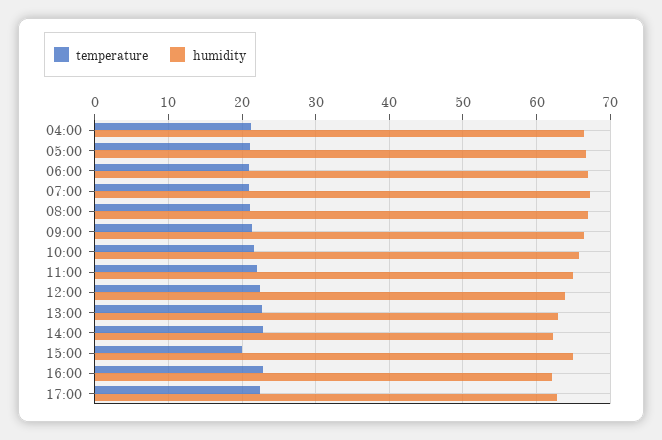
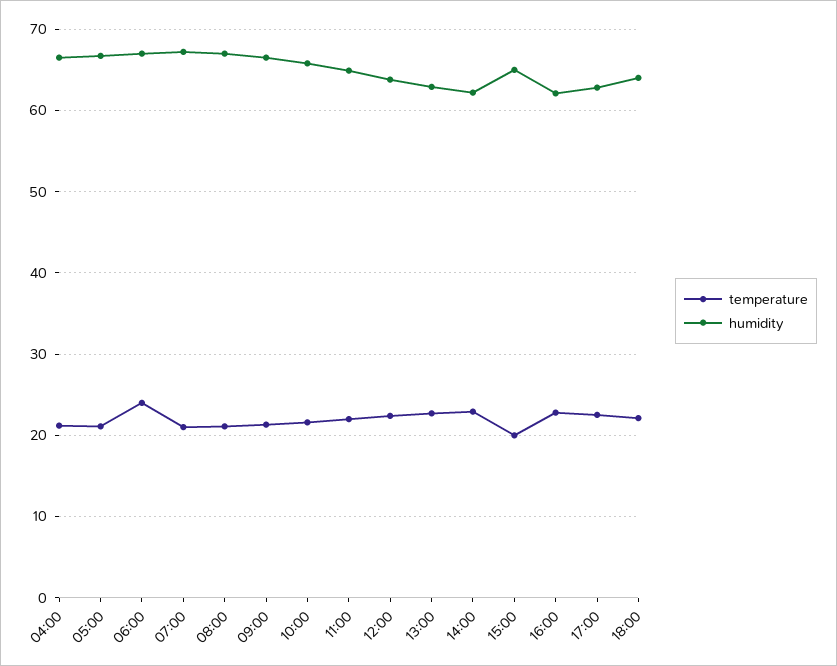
temperature, 06:00: 21 -> 24
temperature, 18:00: none -> 22
humidity, 18:00: none -> 64

